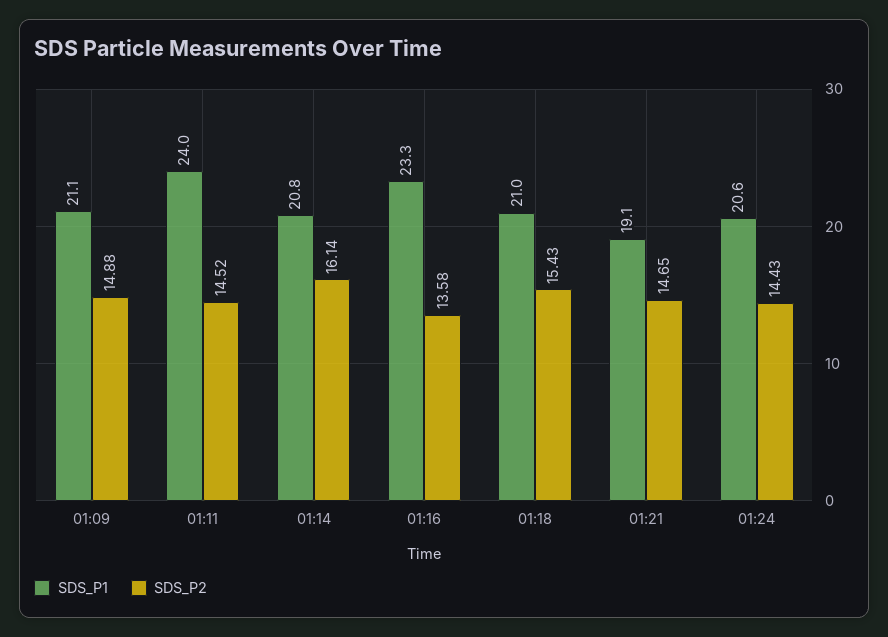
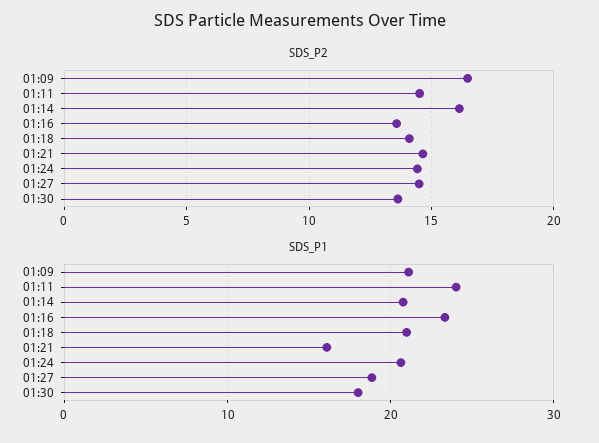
SDS_P2, 01:09: 14.88 -> 16.5
SDS_P2, 01:18: 15.43 -> 14
SDS_P1, 01:21: 19.1 -> 16
SDS_P2, 01:27: none -> 14.5
SDS_P2, 01:30: none -> 13.5
SDS_P1, 01:27: none -> 19
SDS_P1, 01:30: none -> 18

